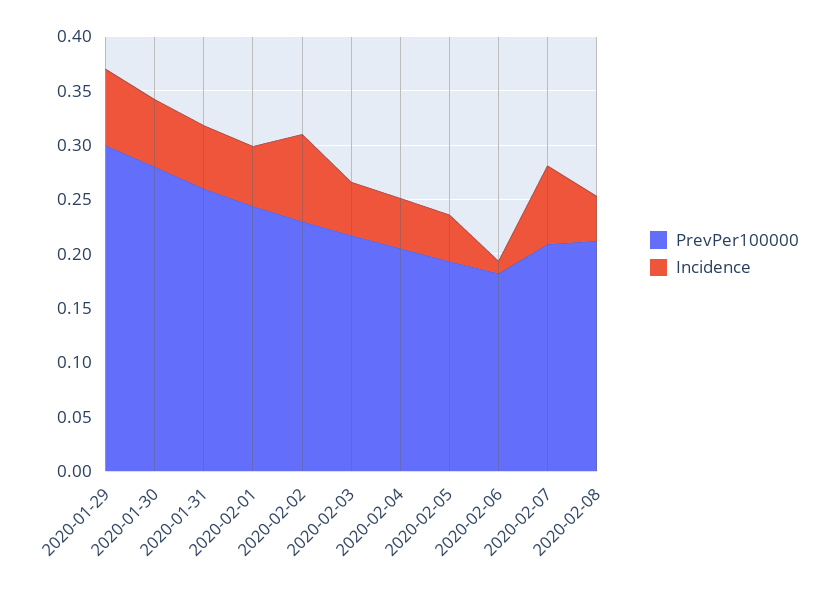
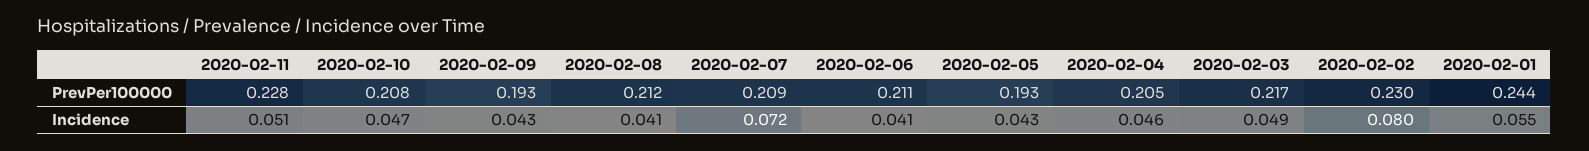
PrevPer100000, 2020-01-29: 0.3 -> none
Incidence, 2020-01-29: 0.07 -> none
PrevPer100000, 2020-01-30: 0.28 -> none
Incidence, 2020-01-30: 0.06 -> none
PrevPer100000, 2020-01-31: 0.26 -> none
Incidence, 2020-01-31: 0.06 -> none
PrevPer100000, 2020-02-06: 0.18 -> 0.211
Incidence, 2020-02-06: 0.01 -> 0.041
PrevPer100000, 2020-02-11: none -> 0.228
PrevPer100000, 2020-02-10: none -> 0.208
PrevPer100000, 2020-02-09: none -> 0.193
Incidence, 2020-02-11: none -> 0.051
Incidence, 2020-02-10: none -> 0.047
Incidence, 2020-02-09: none -> 0.043

